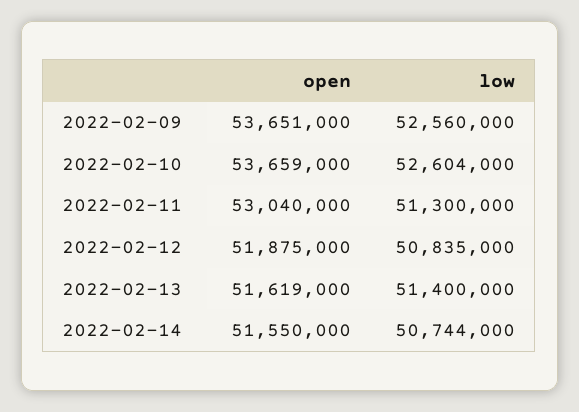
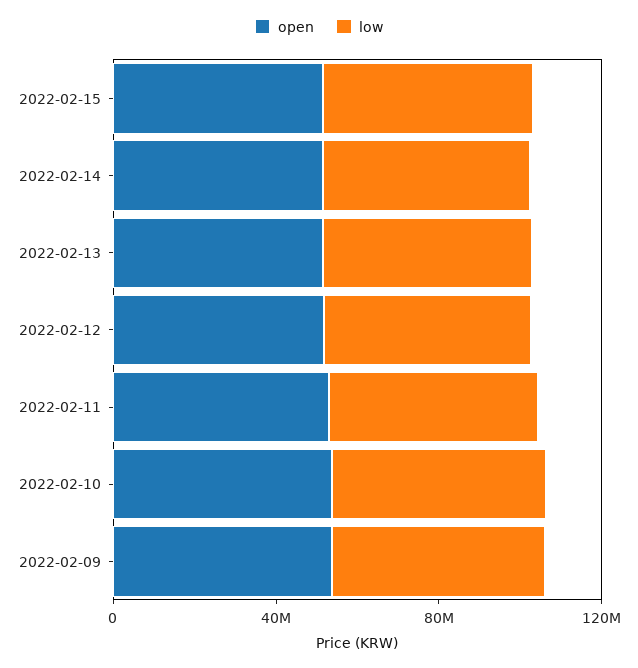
open, 2022-02-15: none -> 50000000
low, 2022-02-15: none -> 50000000

